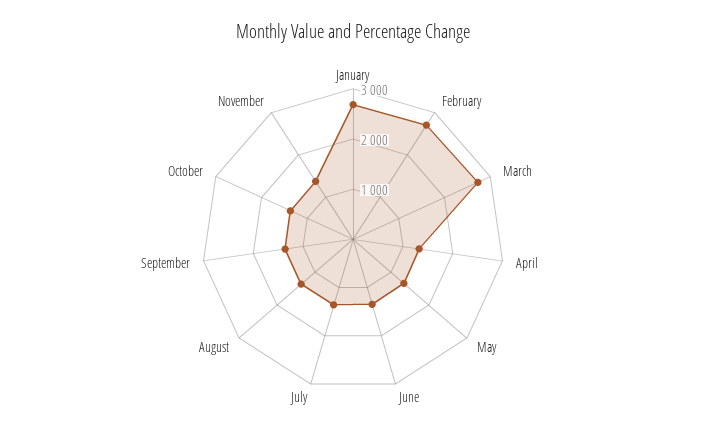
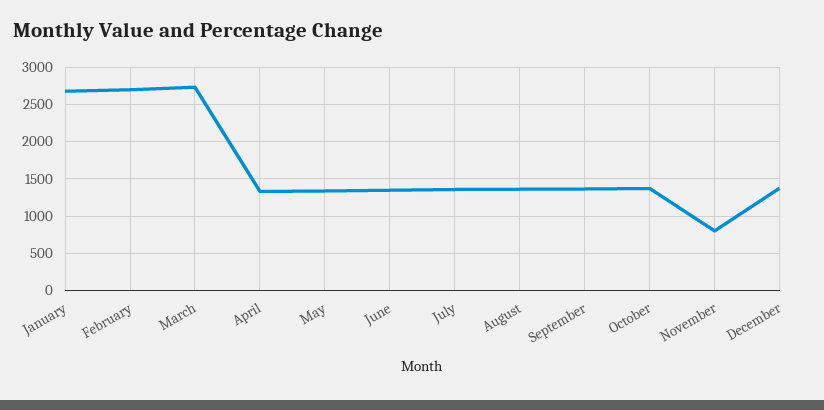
November: 1400 -> 800
December: none -> 1400

